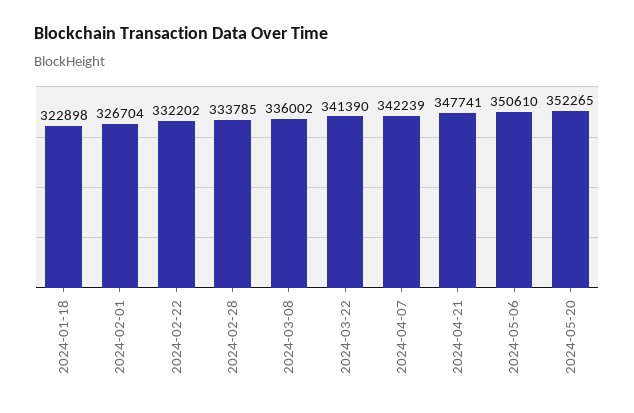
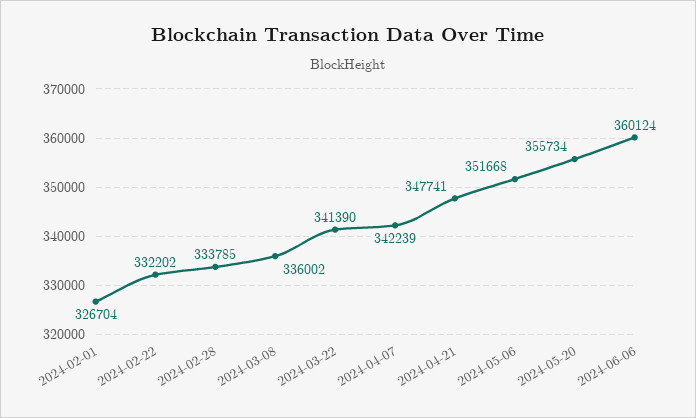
2024-01-18: 322898 -> none
2024-05-06: 350610 -> 351668
2024-05-20: 352265 -> 355734
2024-06-06: none -> 360124

